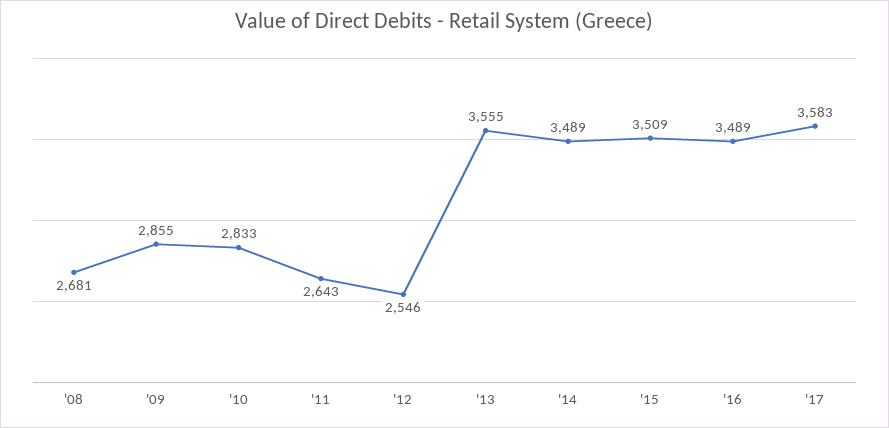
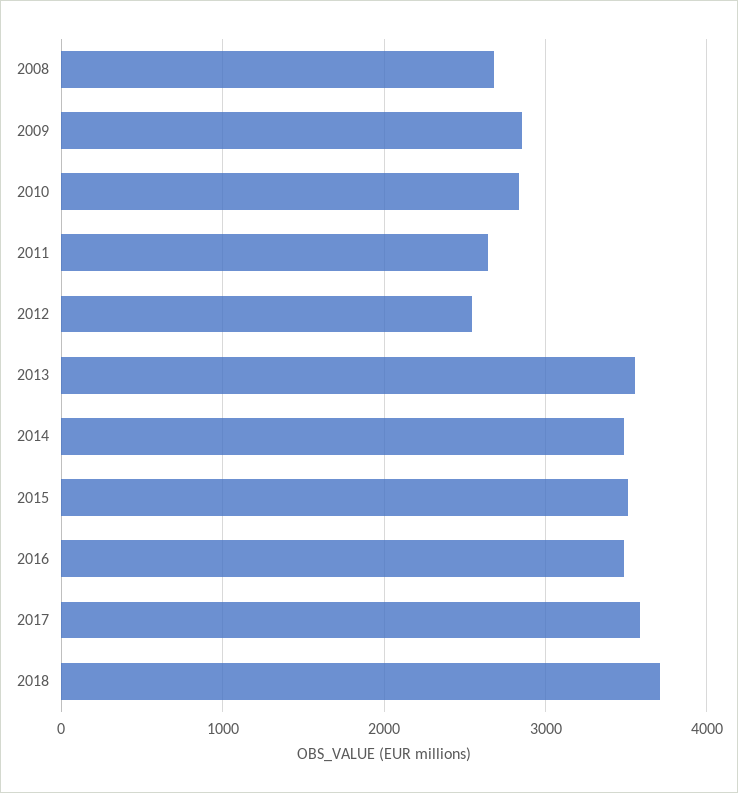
2018: none -> 3700

